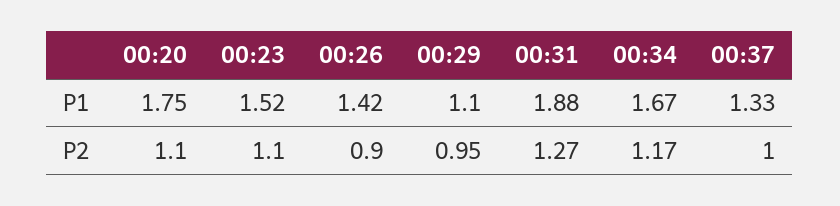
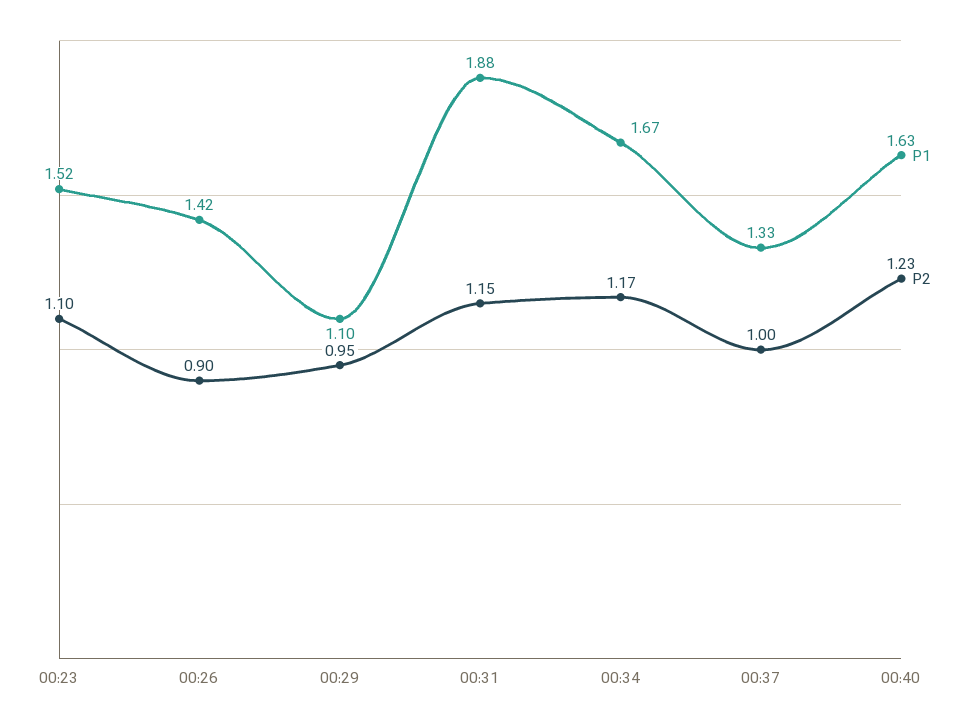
P1, 00:20: 1.75 -> none
P2, 00:20: 1.1 -> none
P2, 00:31: 1.27 -> 1.15
P1, 00:40: none -> 1.63
P2, 00:40: none -> 1.23

